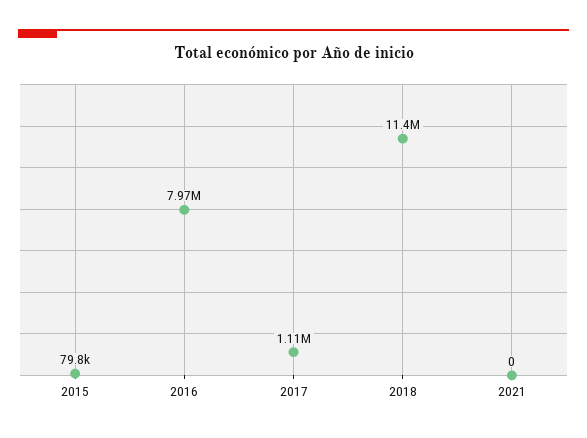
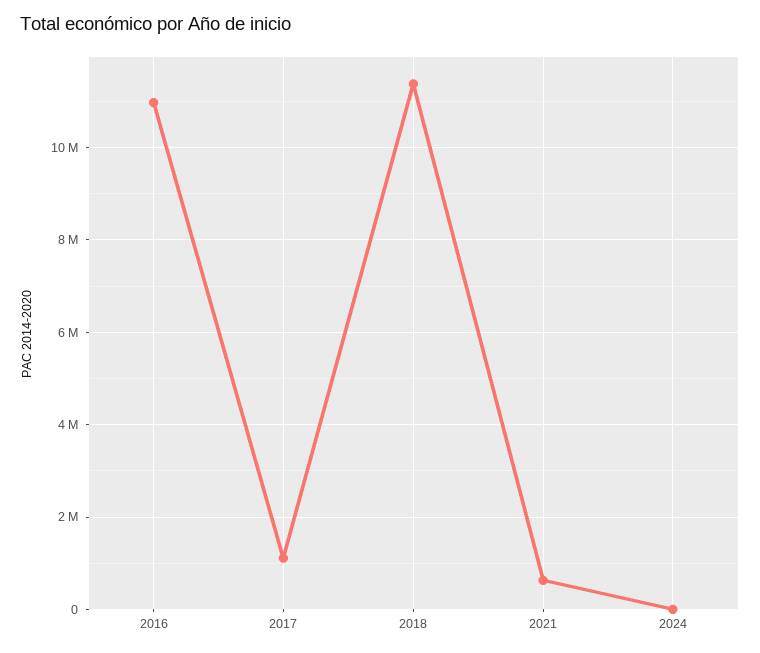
2015: 79800 -> none
2016: 7970000 -> 11000000
2021: 0 -> 600000
2024: none -> 0

